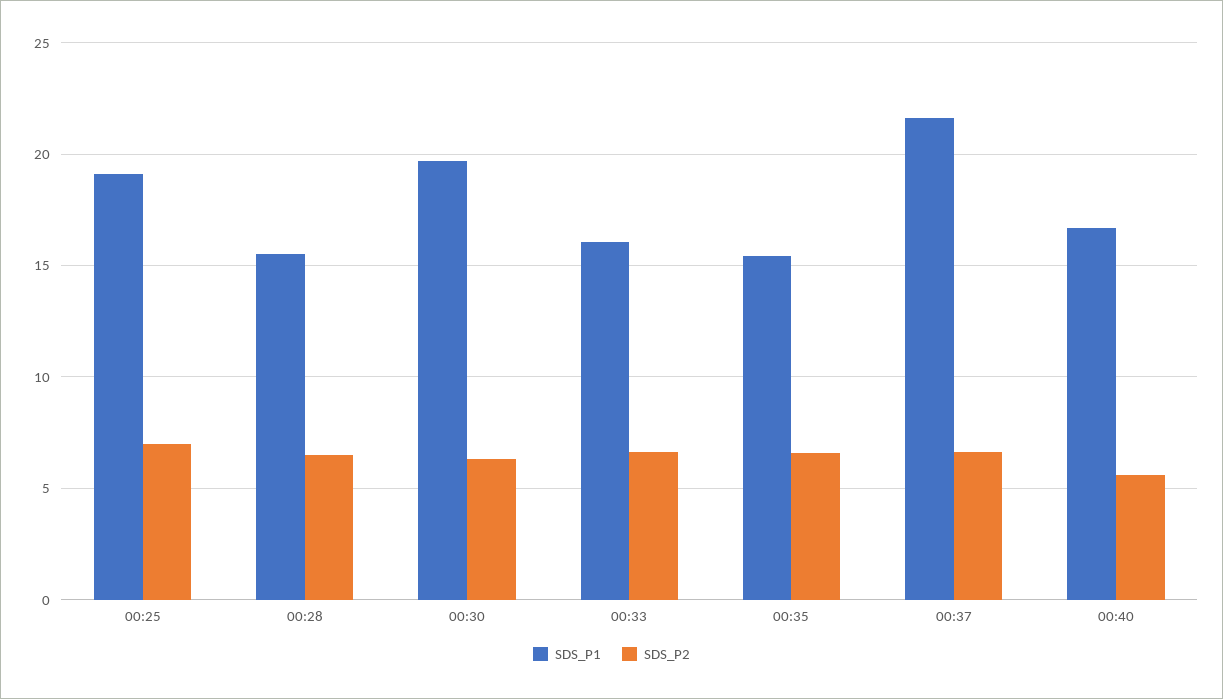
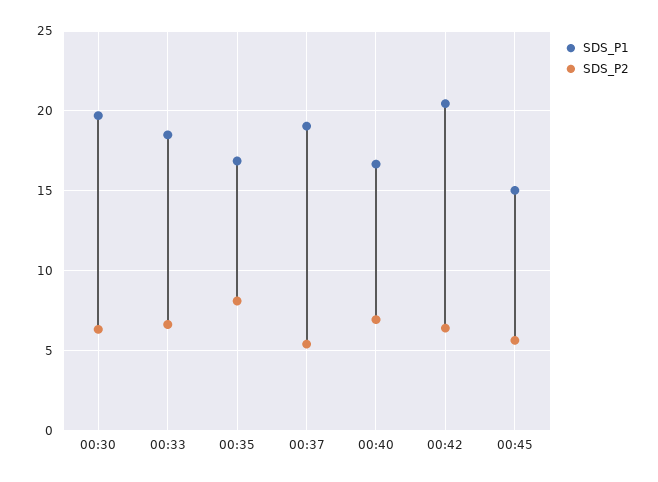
SDS_P1, 00:25: 19 -> none
SDS_P2, 00:25: 7 -> none
SDS_P1, 00:28: 15.5 -> none
SDS_P2, 00:28: 6.5 -> none
SDS_P1, 00:33: 16 -> 18.5
SDS_P1, 00:35: 15.5 -> 17
SDS_P2, 00:35: 6.5 -> 8
SDS_P1, 00:37: 21.5 -> 19
SDS_P2, 00:37: 6.5 -> 5.5
SDS_P2, 00:40: 5.5 -> 7
SDS_P1, 00:42: none -> 20.5
SDS_P2, 00:42: none -> 6.5
SDS_P1, 00:45: none -> 15
SDS_P2, 00:45: none -> 5.5

